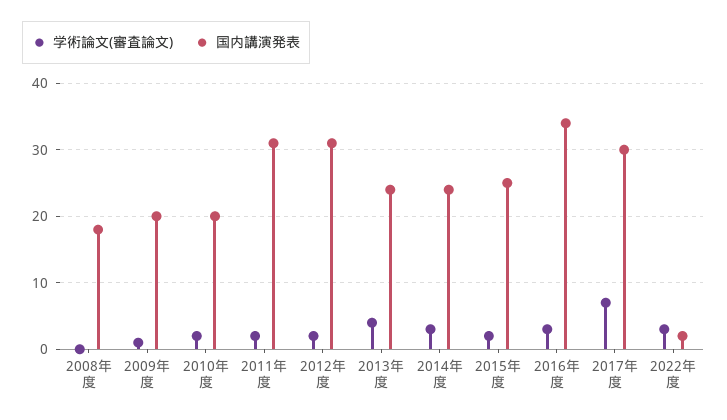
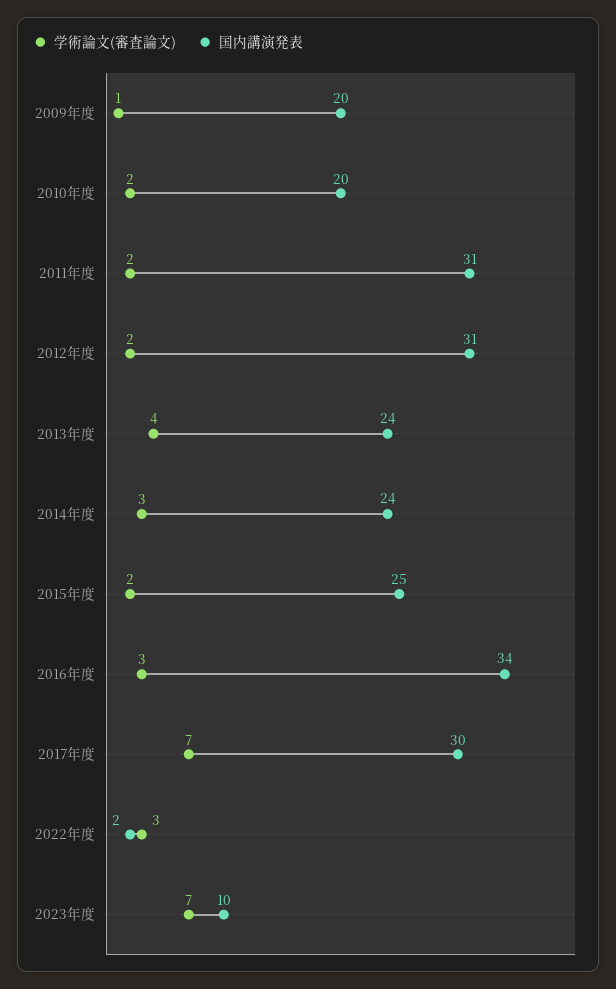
学術論文(審査論文), 2008年度: 0 -> none
国内講演発表, 2008年度: 18 -> none
学術論文(審査論文), 2023年度: none -> 7
国内講演発表, 2023年度: none -> 10

